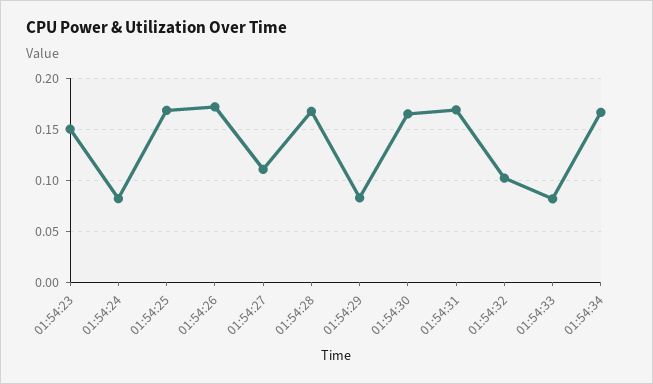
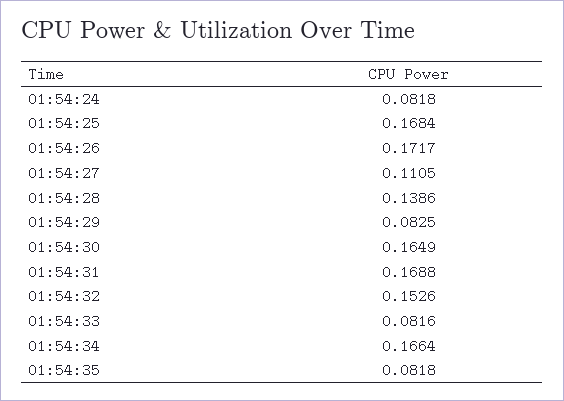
01:54:23: 0.15 -> none
01:54:28: 0.17 -> 0.1386
01:54:32: 0.1 -> 0.1526
01:54:35: none -> 0.0818

